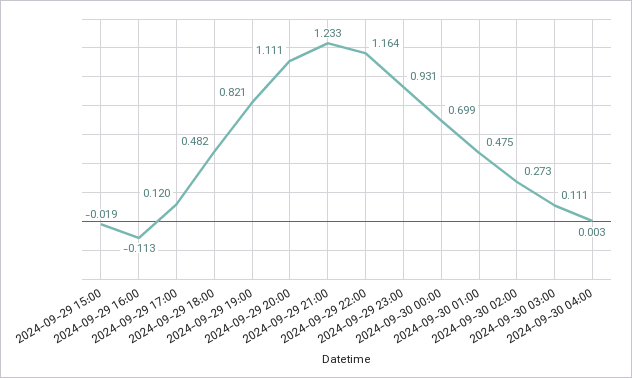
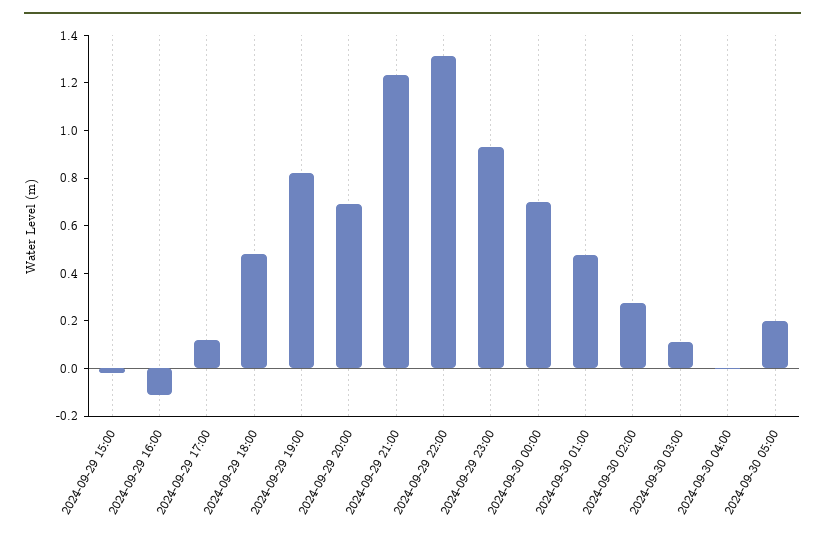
2024-09-29 20:00: 1.111 -> 0.7
2024-09-29 22:00: 1.164 -> 1.3
2024-09-30 05:00: none -> 0.2

